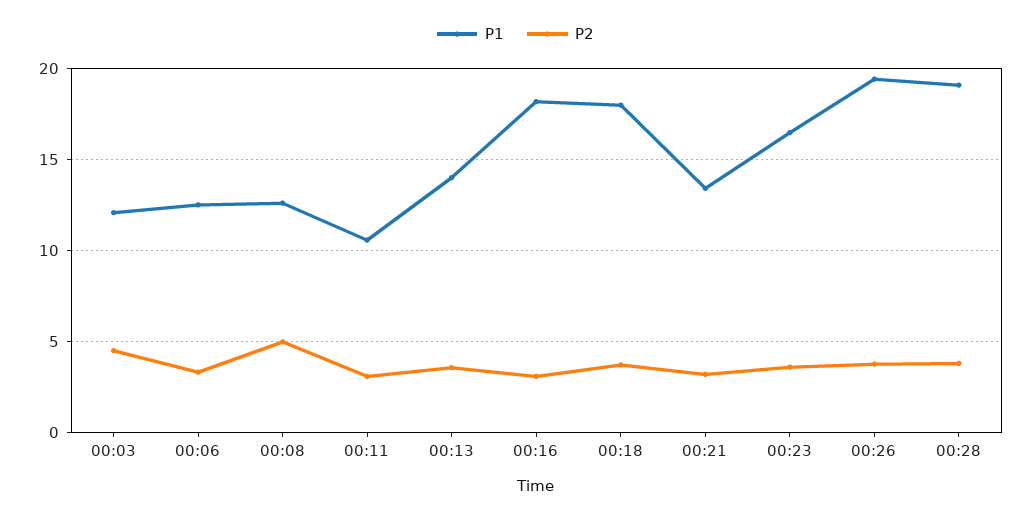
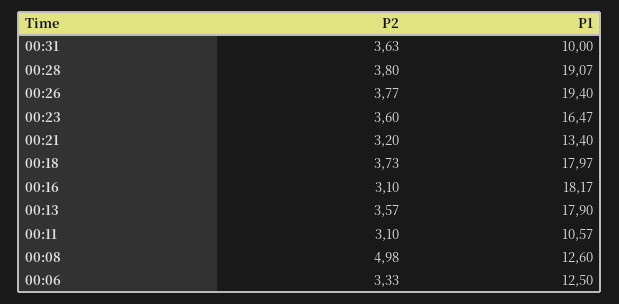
P1, 00:03: 12 -> none
P2, 00:03: 4.5 -> none
P1, 00:13: 14 -> 17.9
P2, 00:31: none -> 3.63
P1, 00:31: none -> 10

